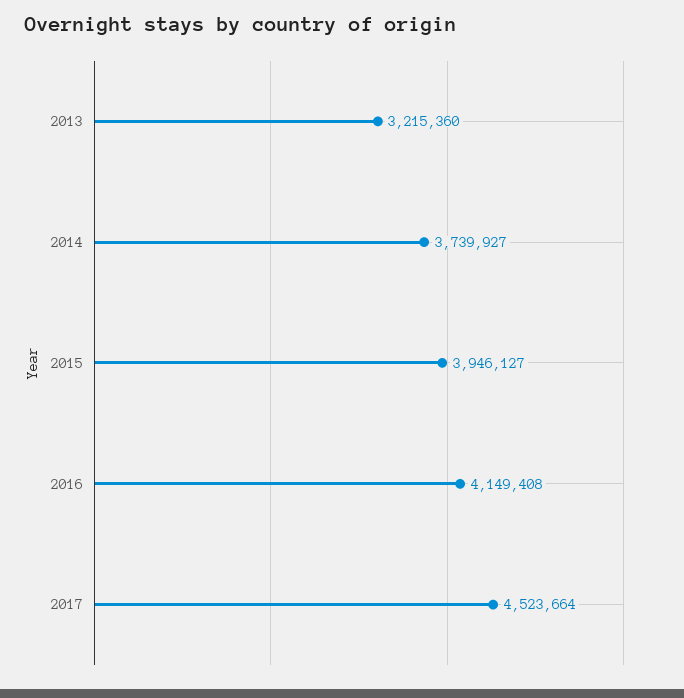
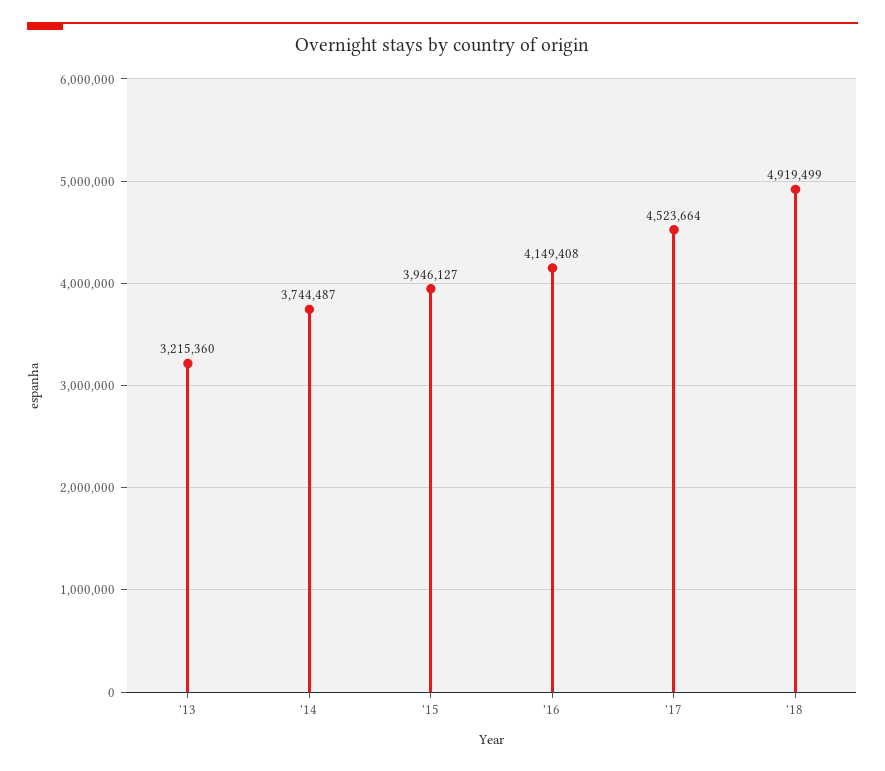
2014: 3739927 -> 3744487
'18: none -> 4919499

